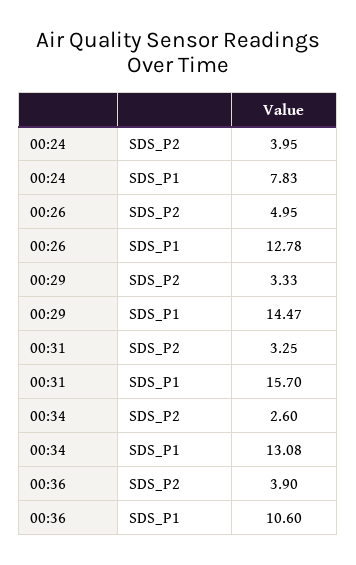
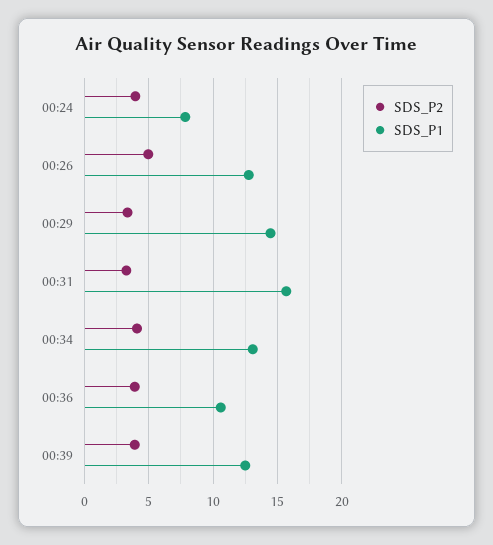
SDS_P2, 00:34: 2.6 -> 4
SDS_P2, 00:39: none -> 4
SDS_P1, 00:39: none -> 12.5

